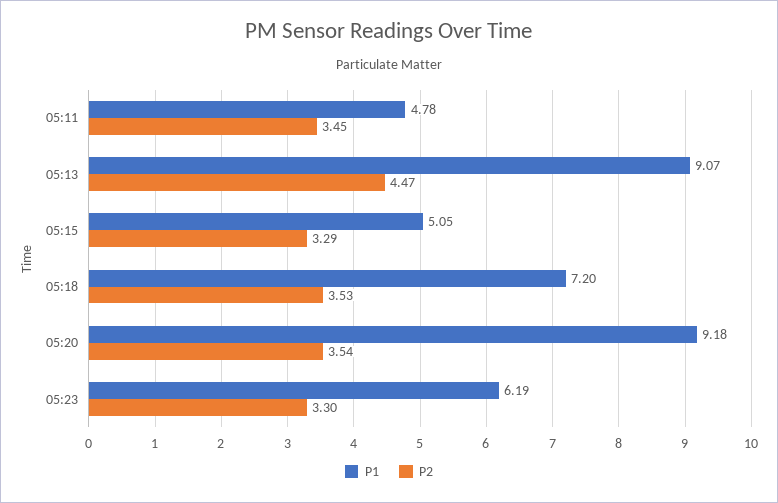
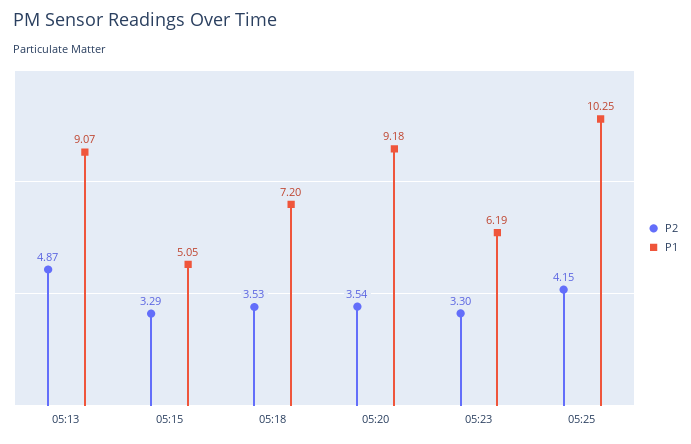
P1, 05:11: 4.78 -> none
P2, 05:11: 3.45 -> none
P2, 05:13: 4.47 -> 4.87
P2, 05:25: none -> 4.15
P1, 05:25: none -> 10.25

